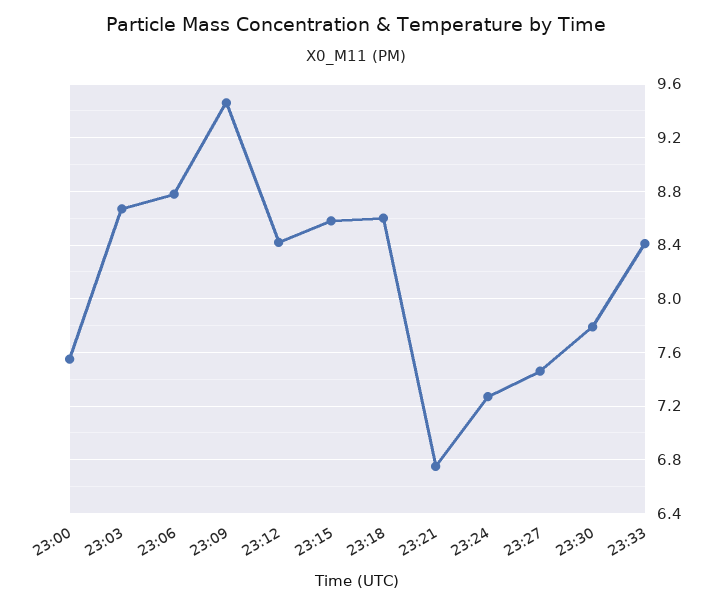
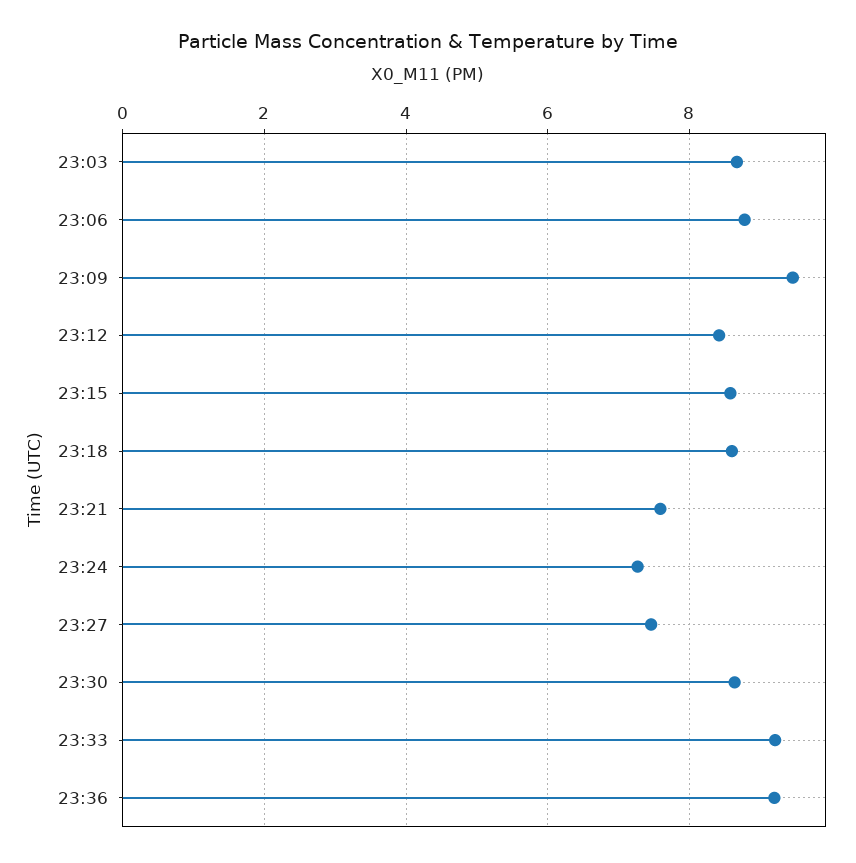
23:00: 7.55 -> none
23:21: 6.75 -> 7.6
23:30: 7.8 -> 8.6
23:33: 8.4 -> 9.2
23:36: none -> 9.2

